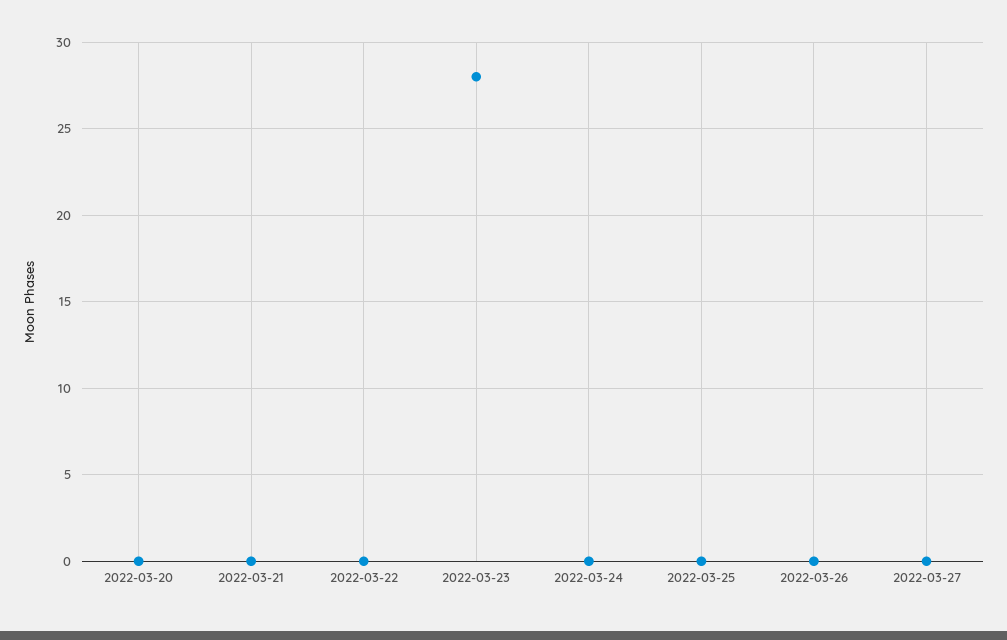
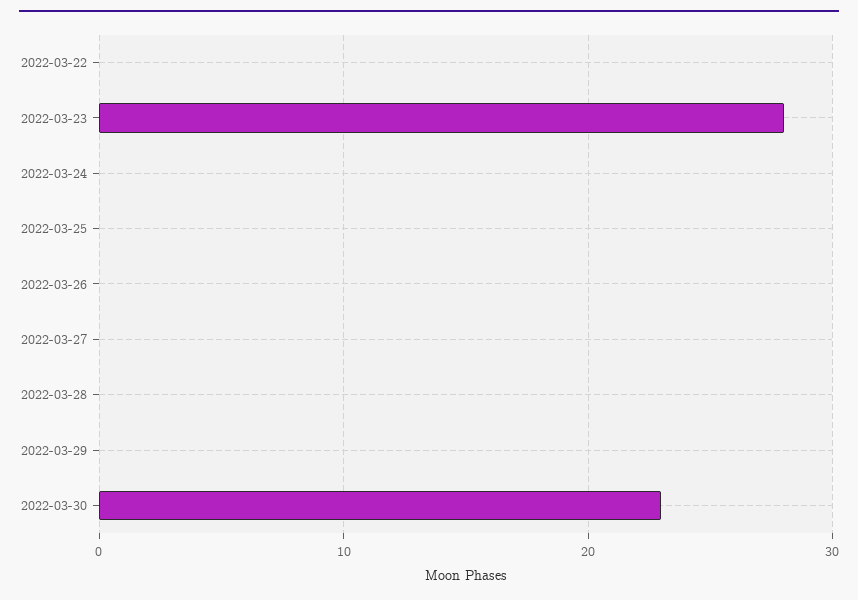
2022-03-20: 0 -> none
2022-03-21: 0 -> none
2022-03-28: none -> 0
2022-03-29: none -> 0
2022-03-30: none -> 23

